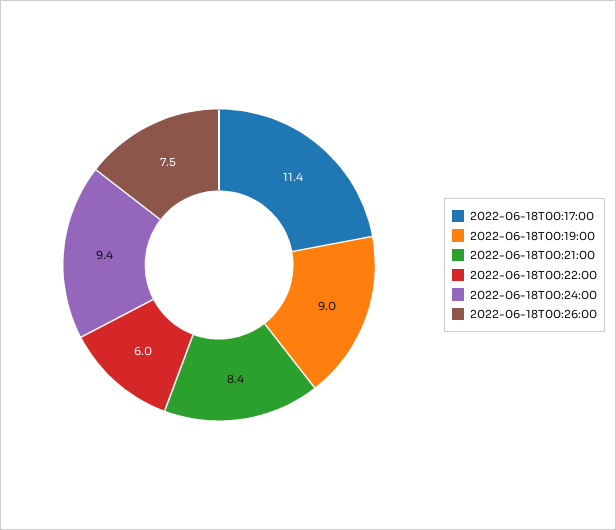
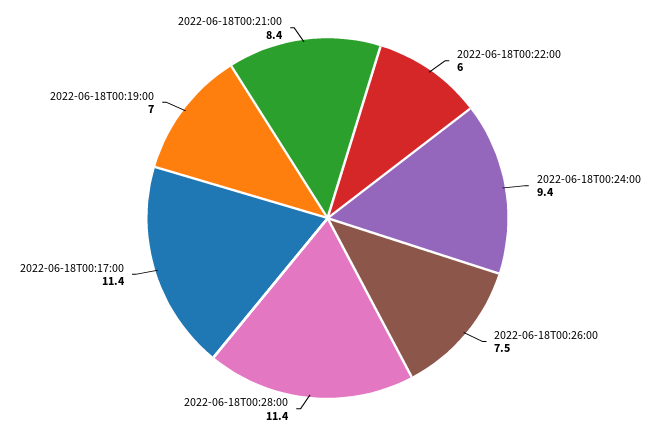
2022-06-18T00:19:00: 9 -> 7
2022-06-18T00:28:00: none -> 11.4

